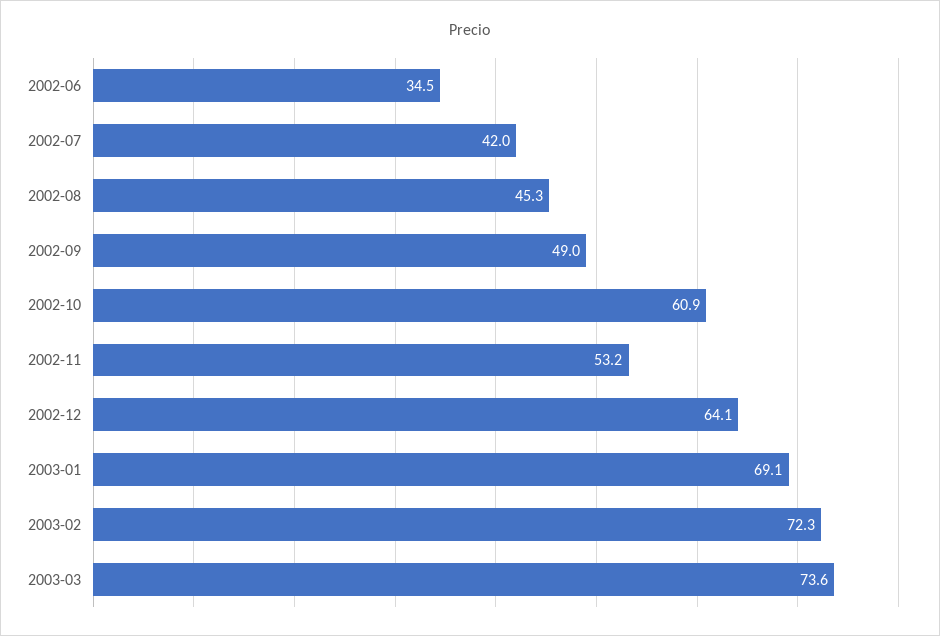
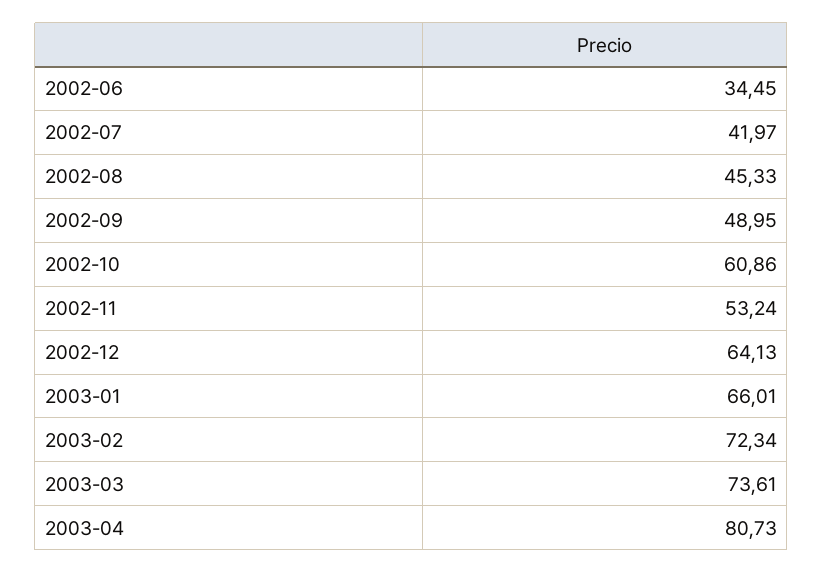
2003-01: 69.1 -> 66.01
2003-04: none -> 80.73

